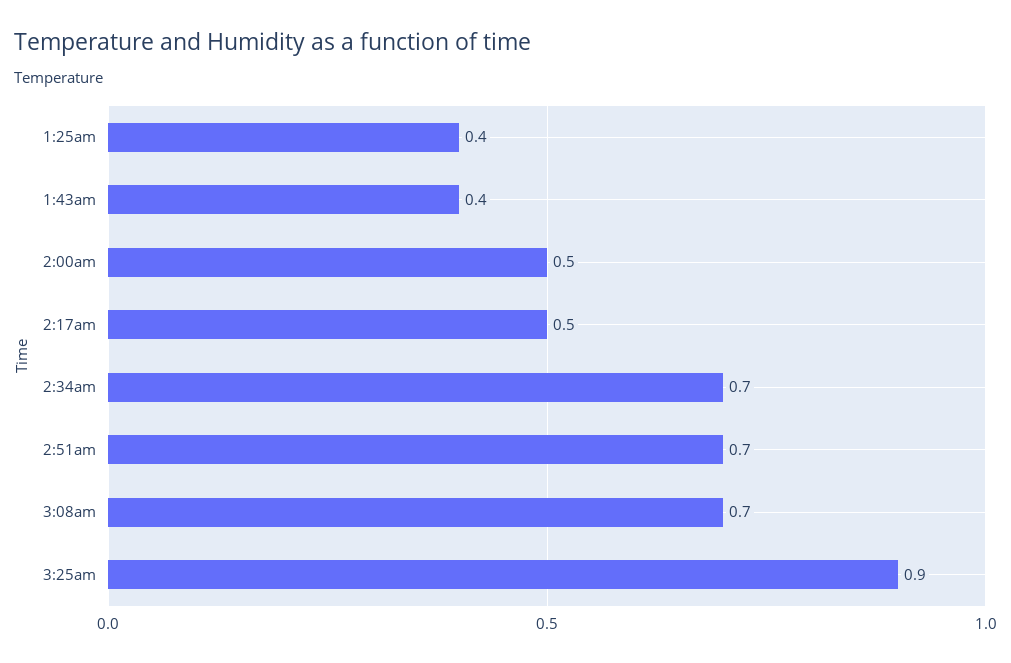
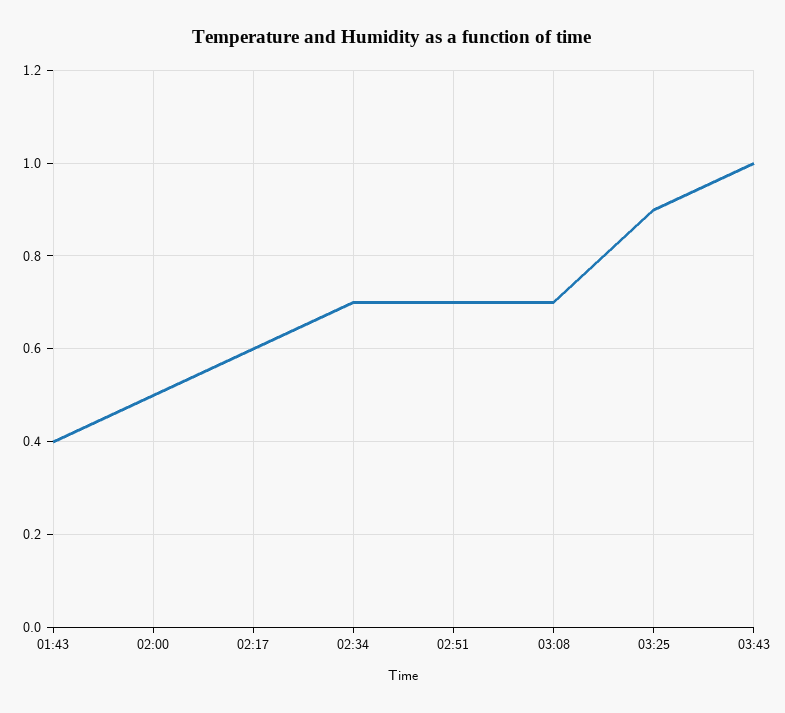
1:25am: 0.4 -> none
2:17am: 0.5 -> 0.6
03:43: none -> 1

